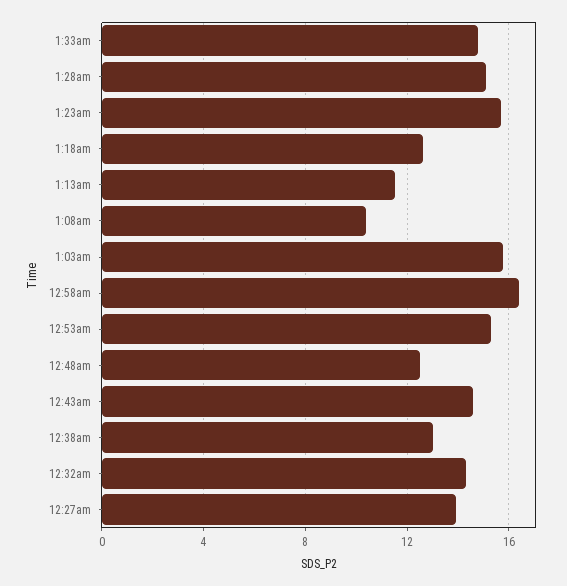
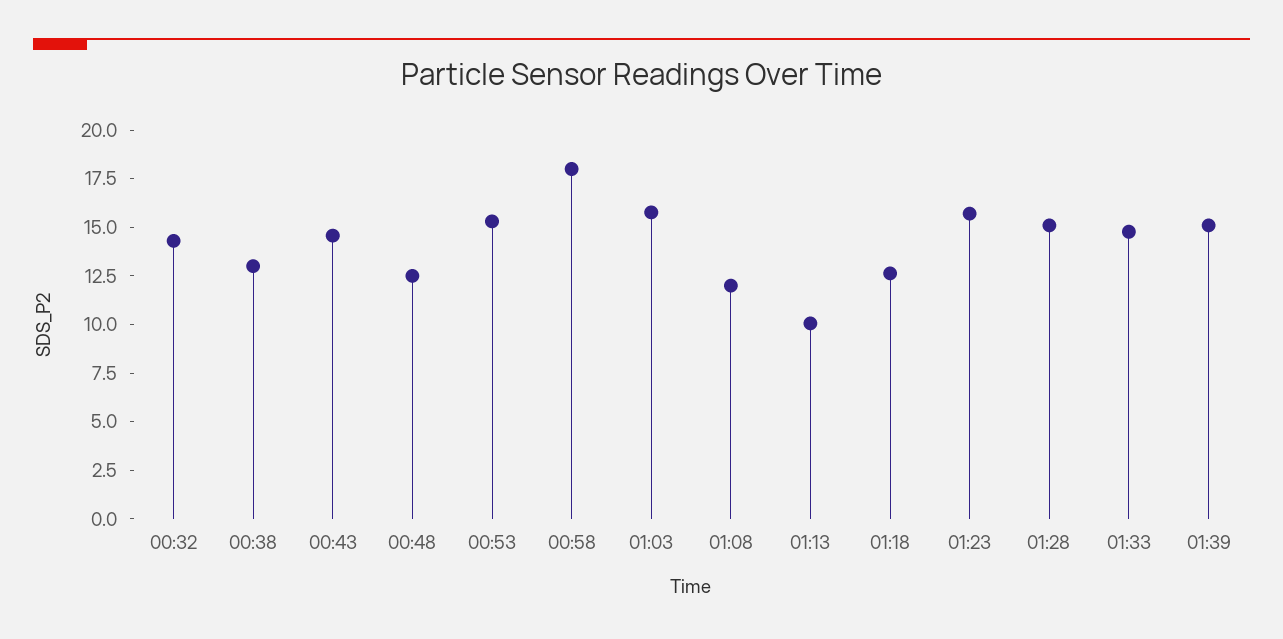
1:13am: 11.5 -> 10
1:08am: 10.5 -> 12
12:58am: 16.5 -> 18
12:27am: 14 -> none
01:39: none -> 15

